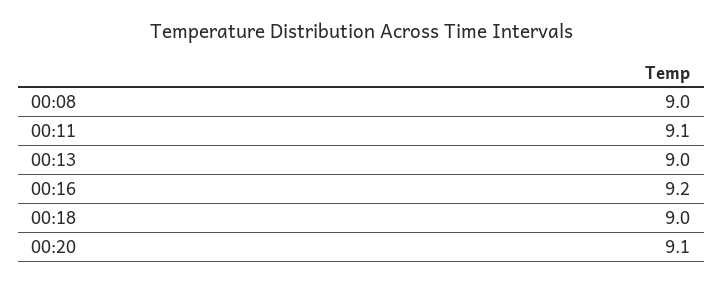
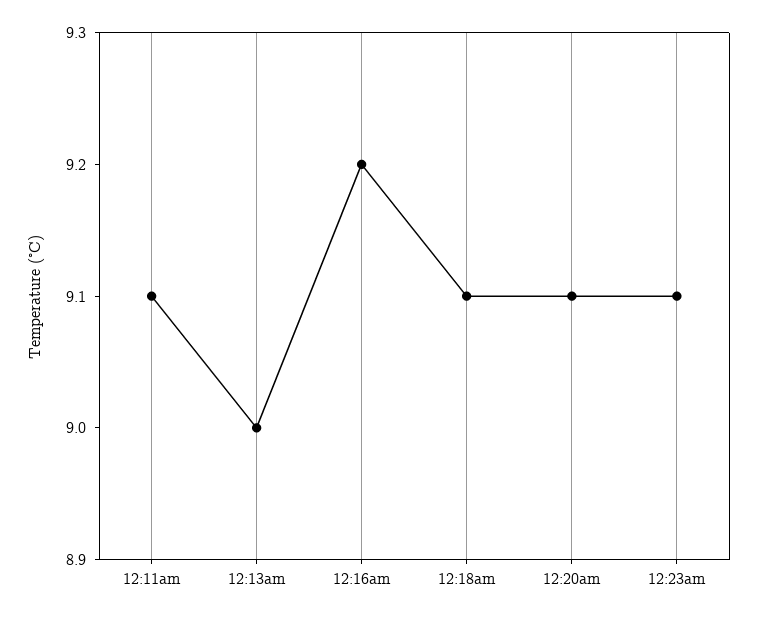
00:08: 9 -> none
00:18: 9 -> 9.1
12:23am: none -> 9.1

